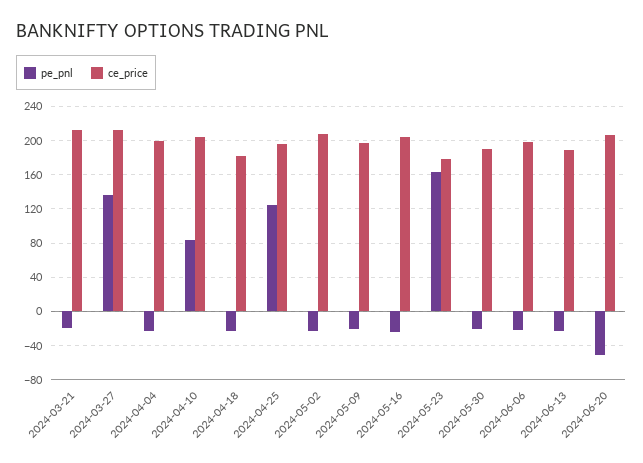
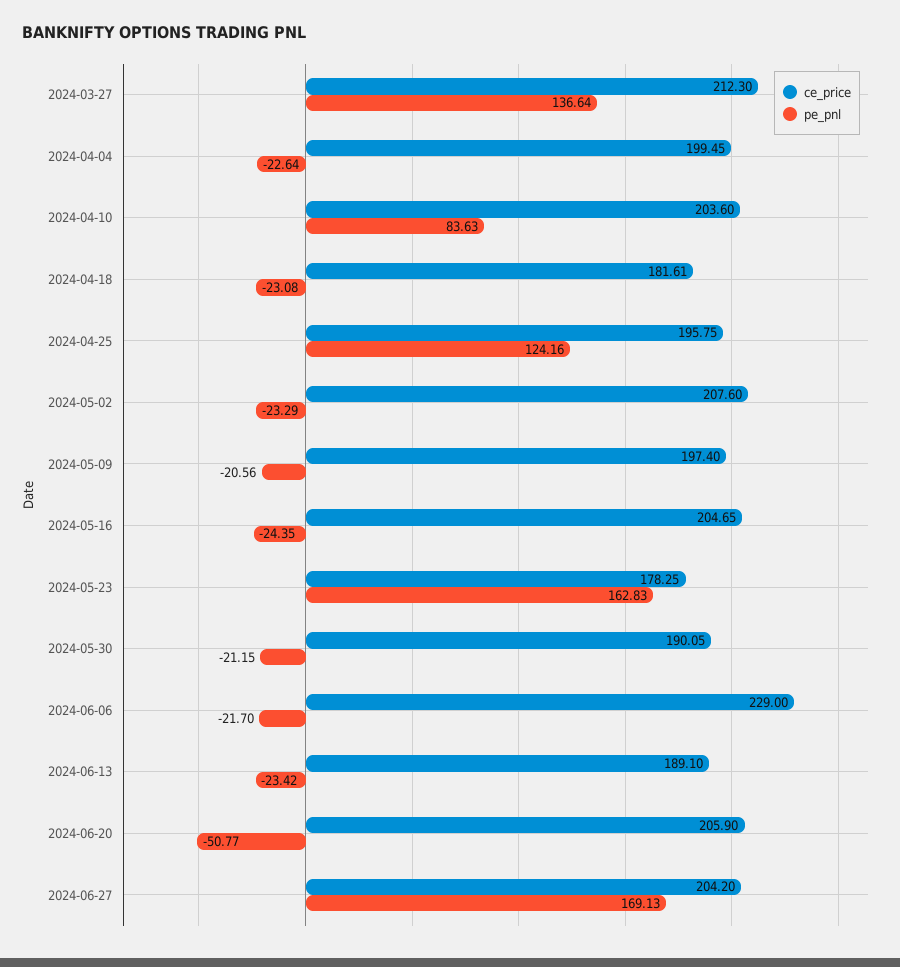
pe_pnl, 2024-03-21: -20 -> none
ce_price, 2024-03-21: 210 -> none
ce_price, 2024-06-06: 200 -> 229
ce_price, 2024-06-27: none -> 204.2
pe_pnl, 2024-06-27: none -> 169.13

